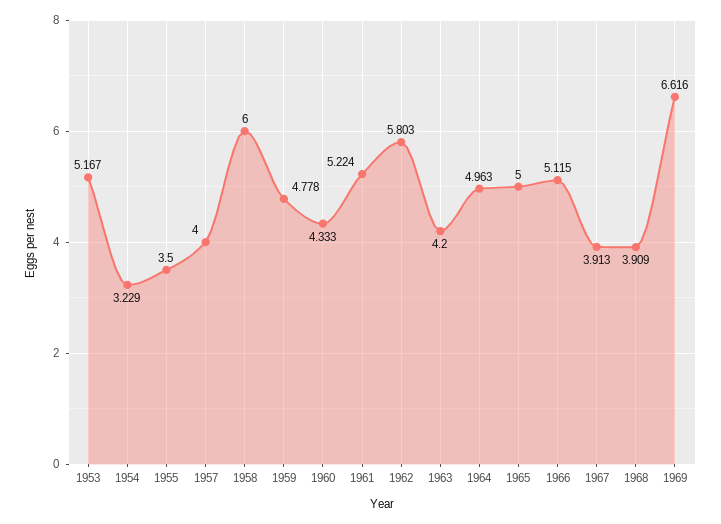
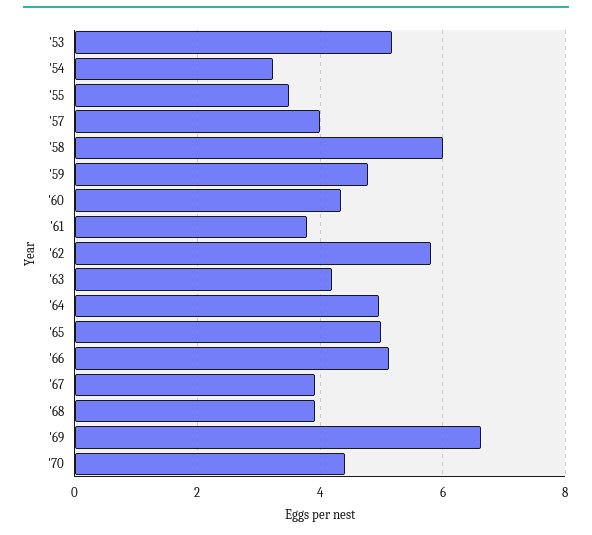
1961: 5.224 -> 3.8
'70: none -> 4.4

